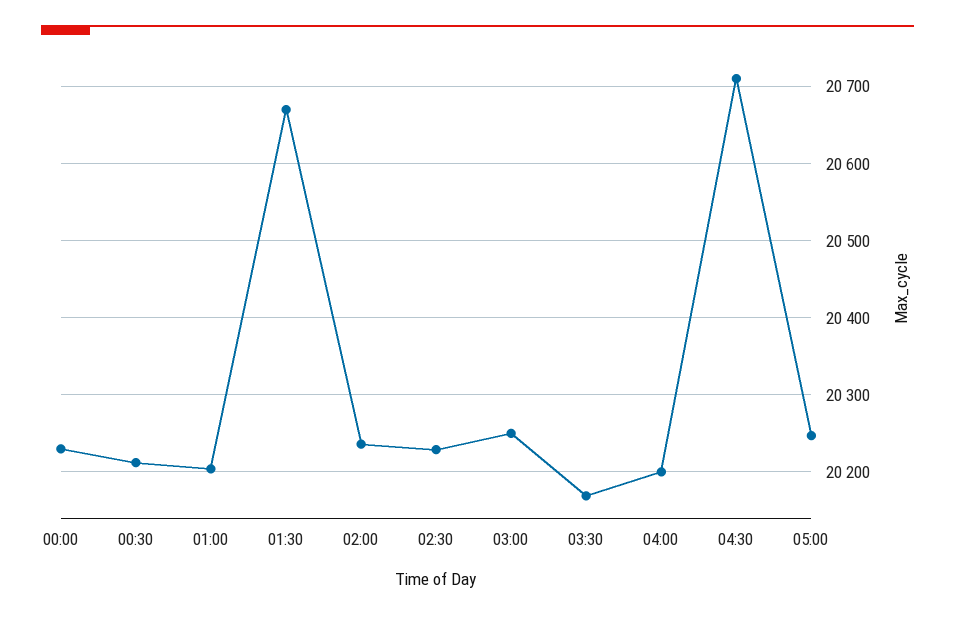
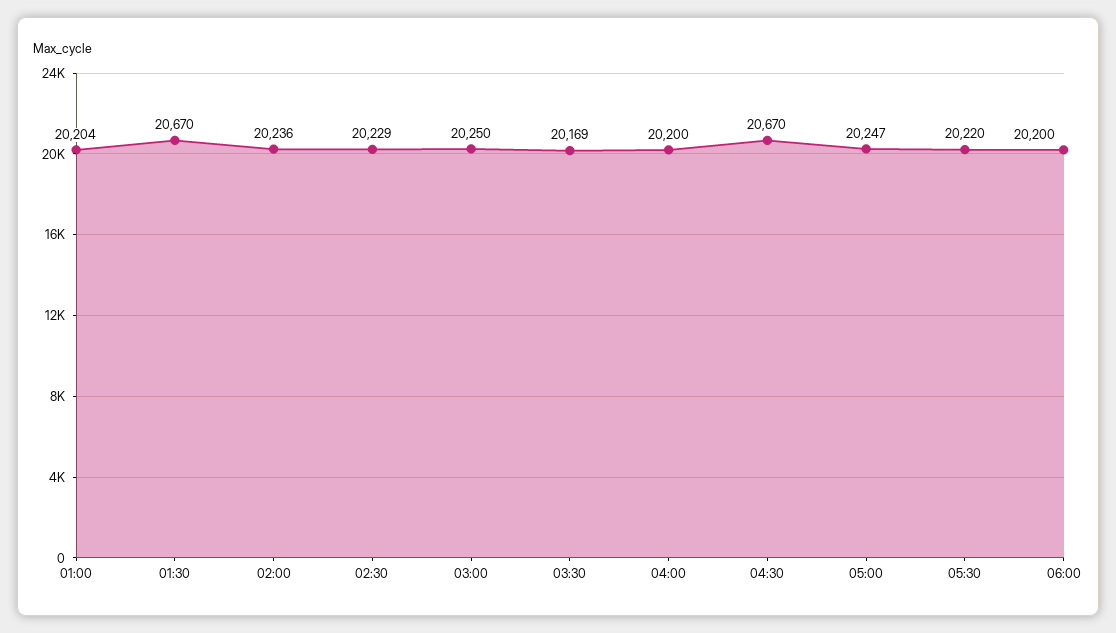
00:00: 20230 -> none
00:30: 20210 -> none
04:30: 20710 -> 20670
05:30: none -> 20220
06:00: none -> 20200

